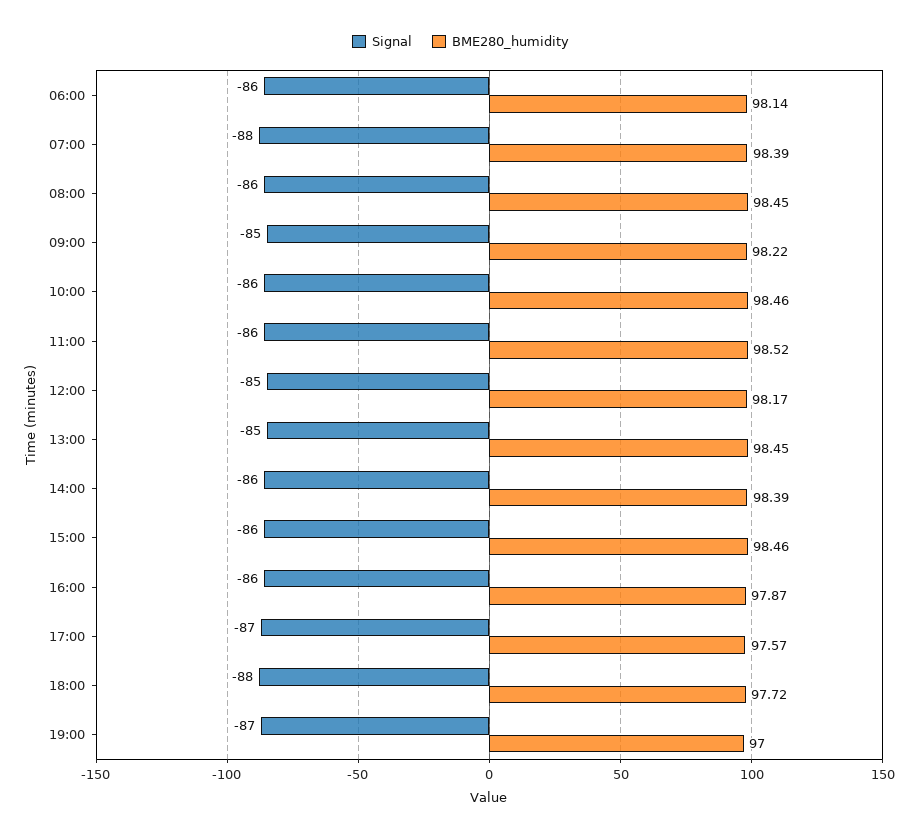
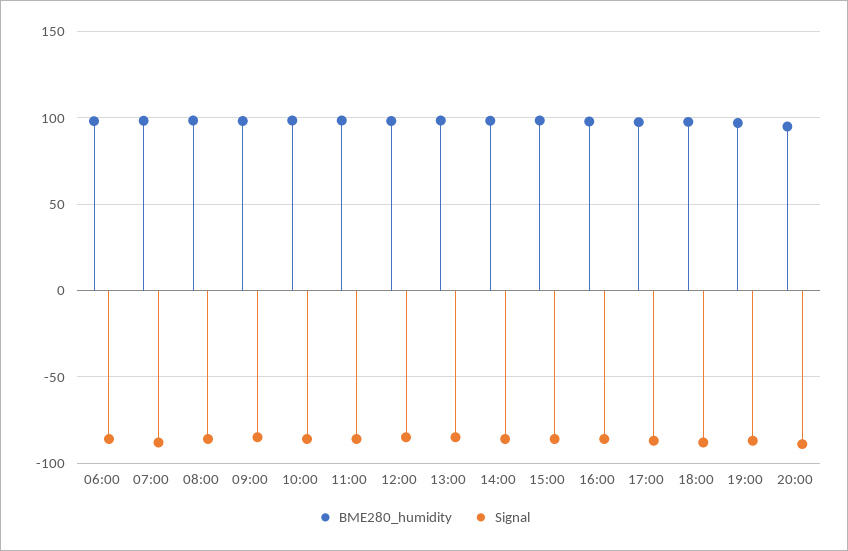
BME280_humidity, 20:00: none -> 95
Signal, 20:00: none -> -90

